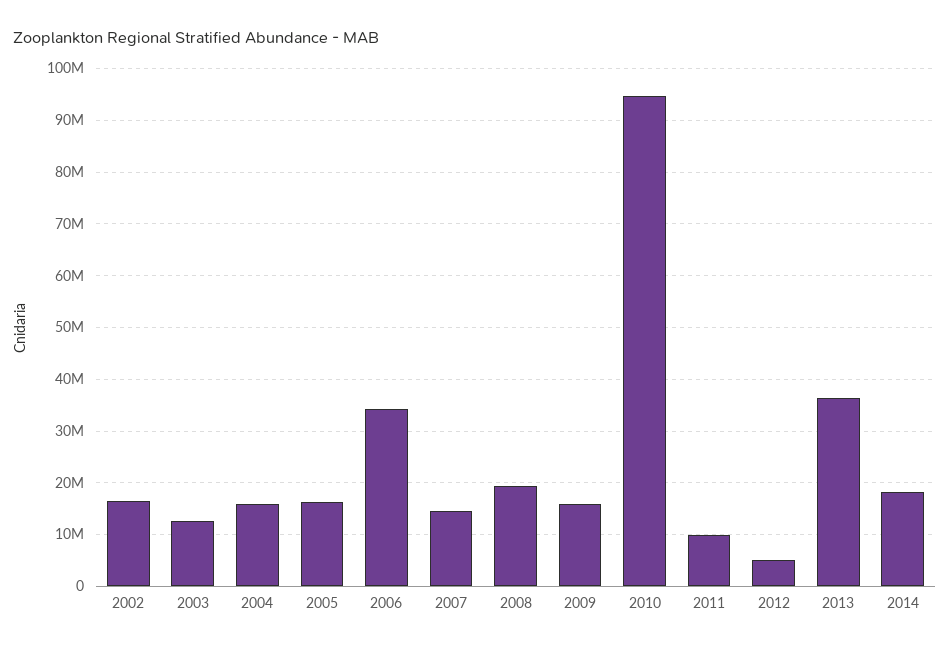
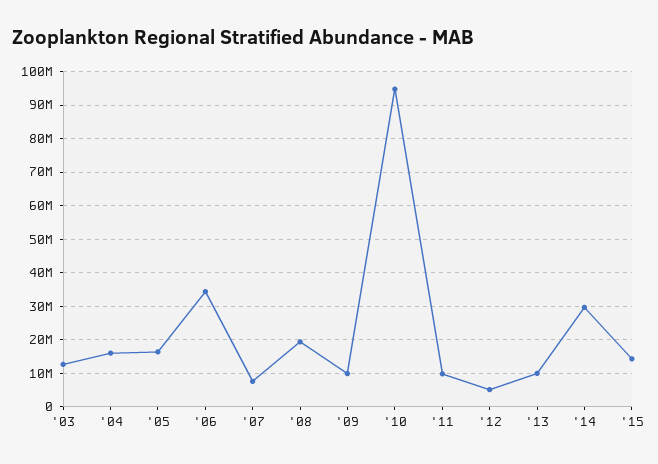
2002: 16000000 -> none
2007: 14000000 -> 8000000
2009: 16000000 -> 10000000
2013: 36000000 -> 10000000
2014: 18000000 -> 30000000
'15: none -> 14000000

